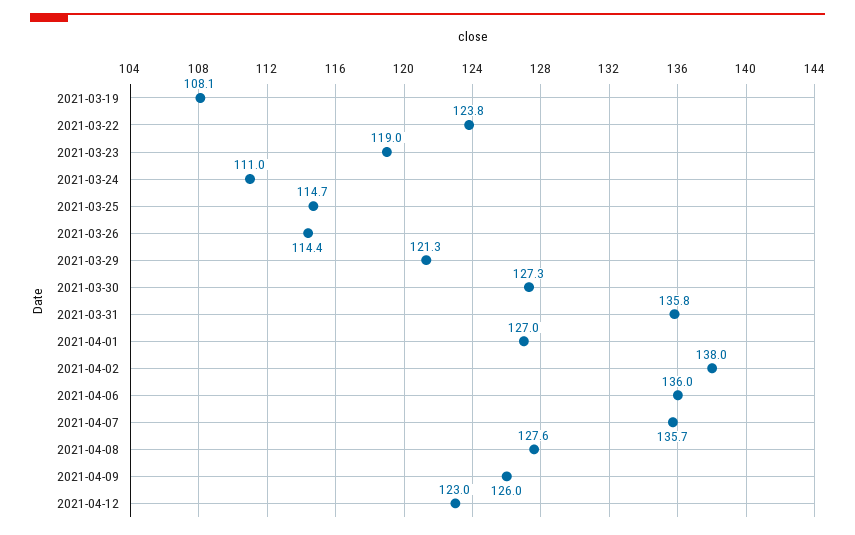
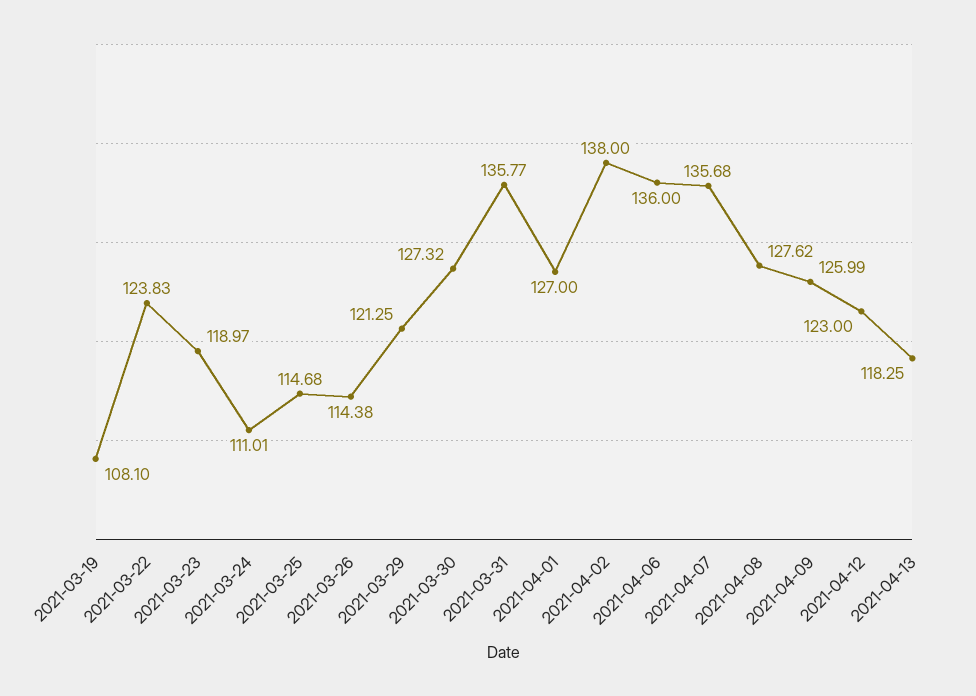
2021-04-13: none -> 118.25

